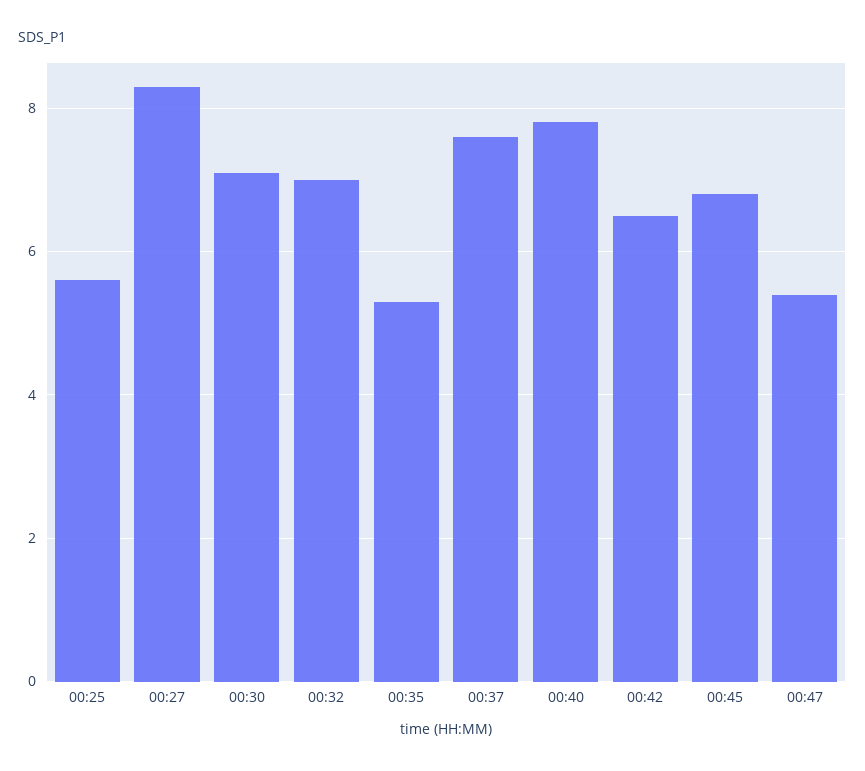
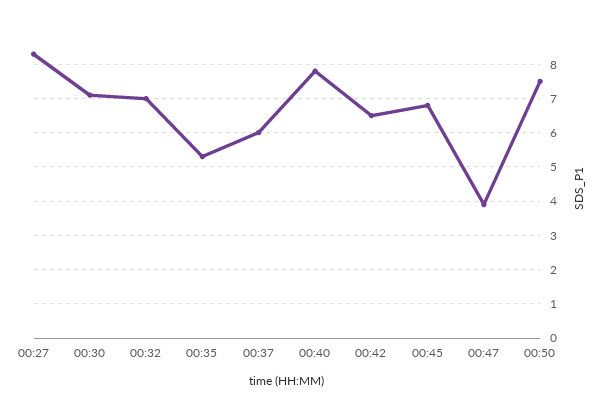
00:25: 5.5 -> none
00:37: 7.5 -> 6
00:47: 5.5 -> 4
00:50: none -> 7.5

